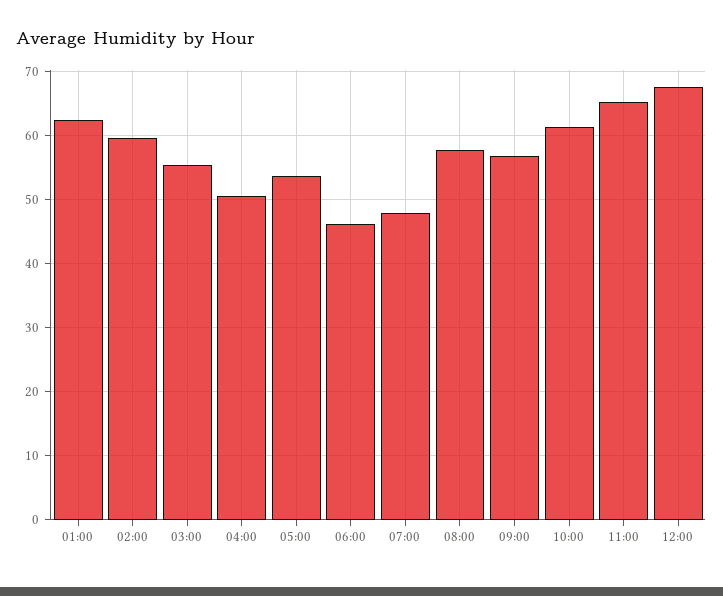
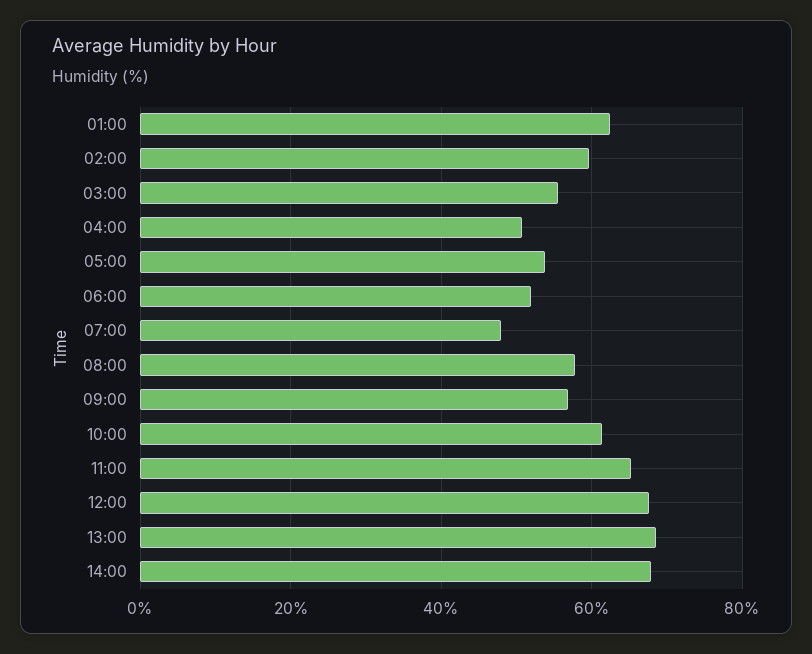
06:00: 46 -> 52
13:00: none -> 68
14:00: none -> 68

